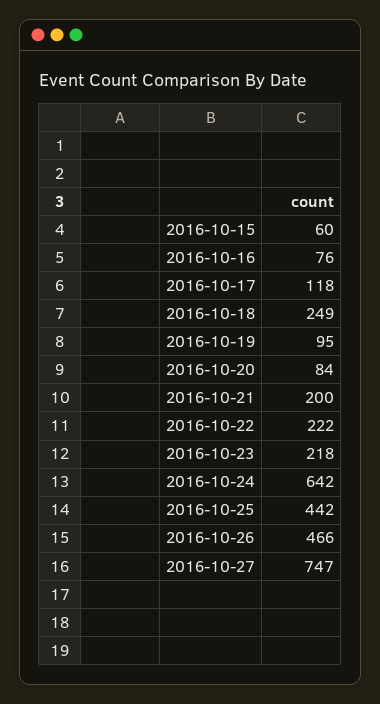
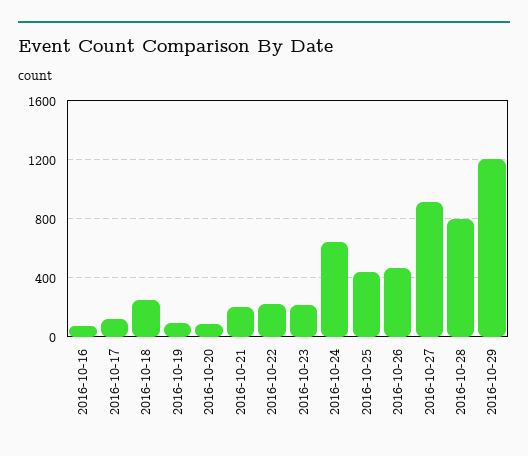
2016-10-15: 60 -> none
2016-10-27: 747 -> 900
2016-10-28: none -> 800
2016-10-29: none -> 1200

